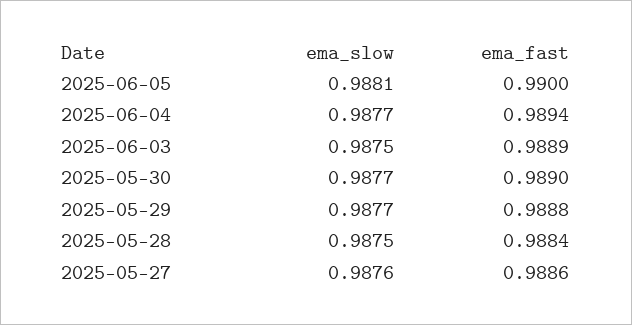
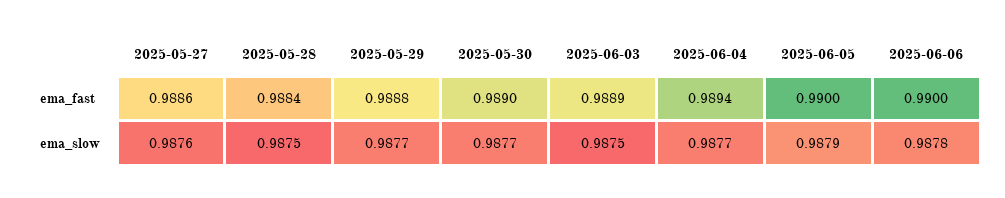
ema_slow, 2025-06-05: 0.9881 -> 0.9879
ema_fast, 2025-06-06: none -> 0.99
ema_slow, 2025-06-06: none -> 0.9878

